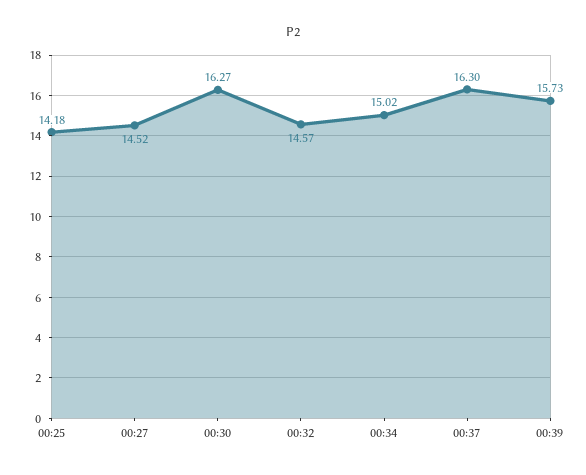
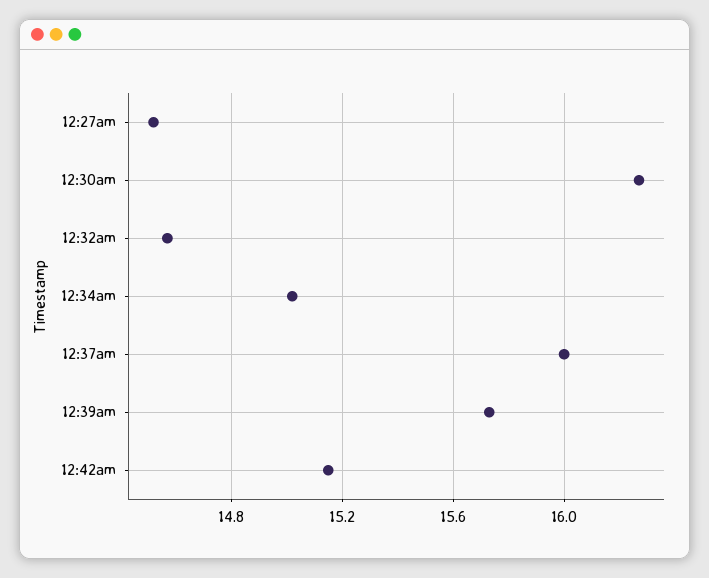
00:25: 14.18 -> none
00:37: 16.3 -> 16
12:42am: none -> 15.15

